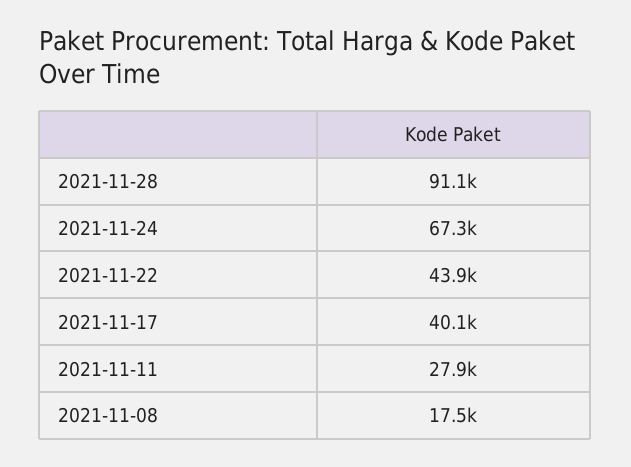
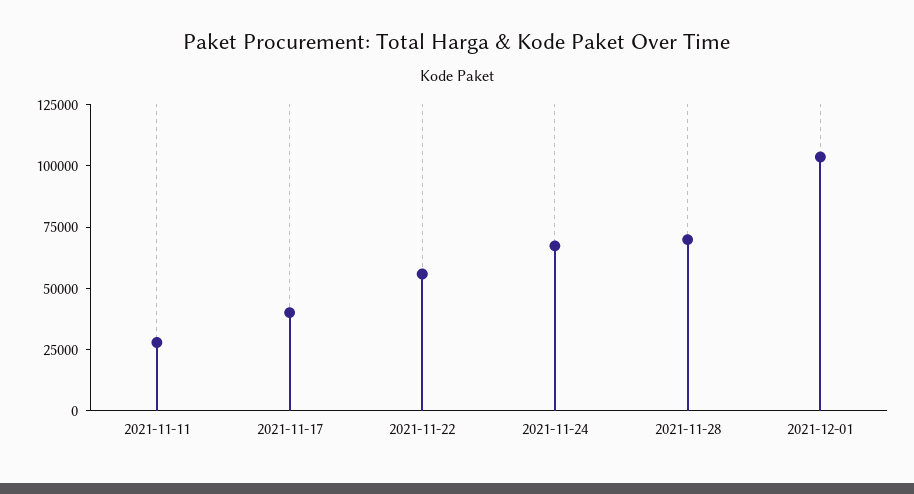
2021-11-28: 91100 -> 70000
2021-11-22: 43900 -> 55000
2021-11-08: 17500 -> none
2021-12-01: none -> 105000

